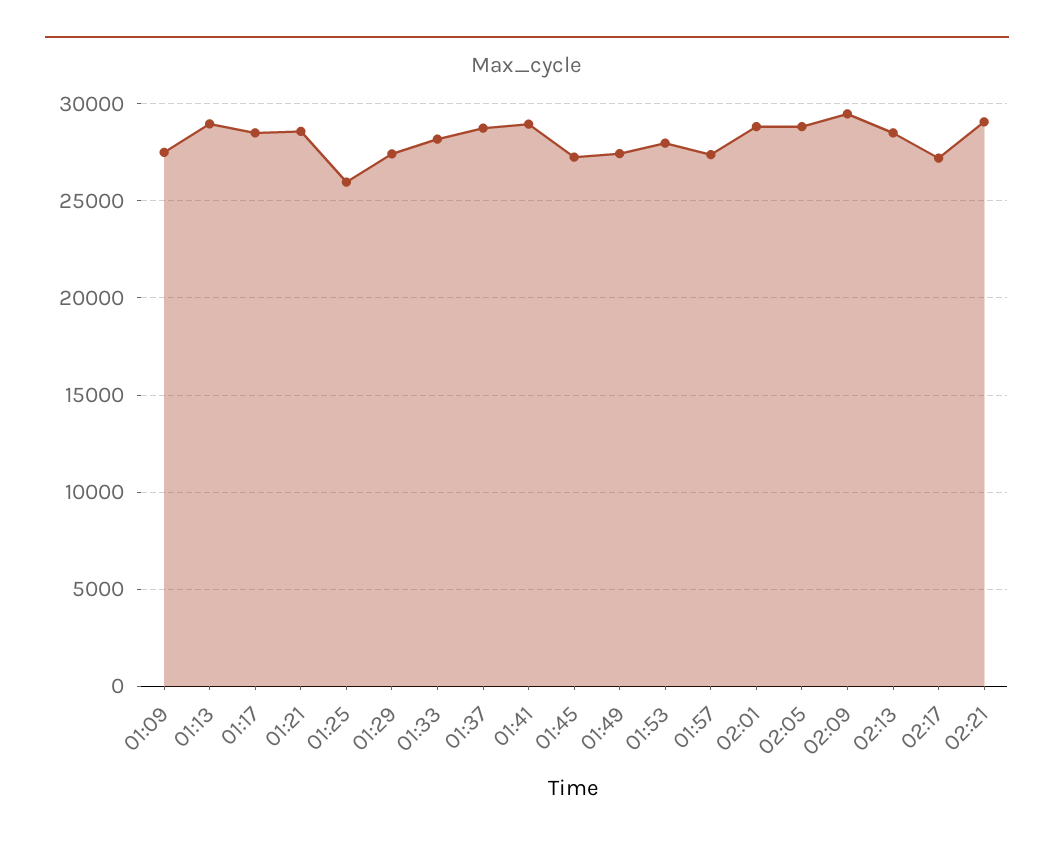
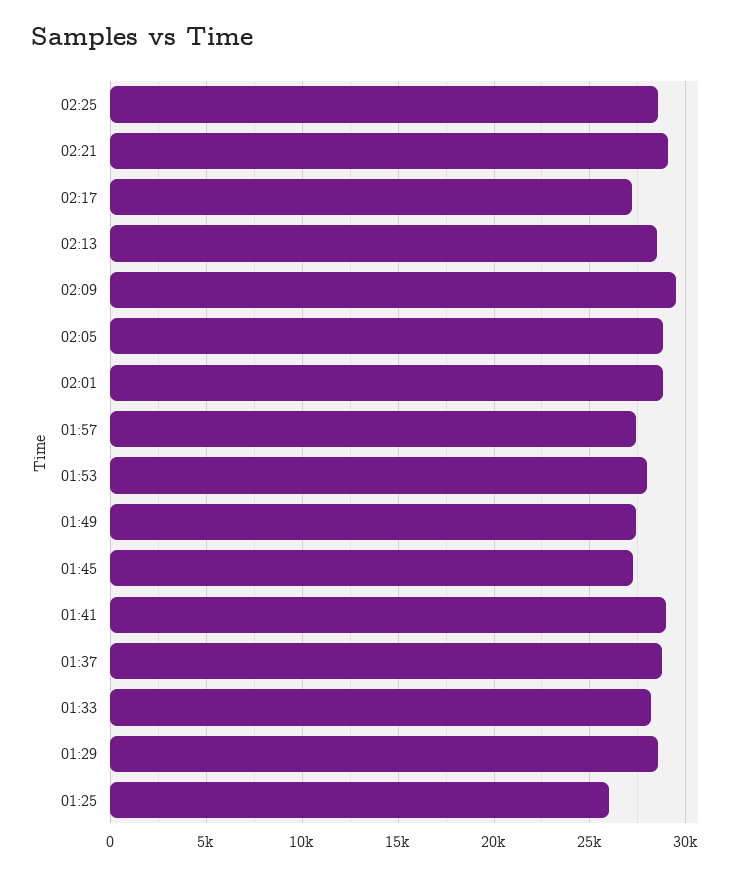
01:09: 27500 -> none
01:13: 29000 -> none
01:17: 28500 -> none
01:21: 28500 -> none
01:29: 27500 -> 28500
02:25: none -> 28500

